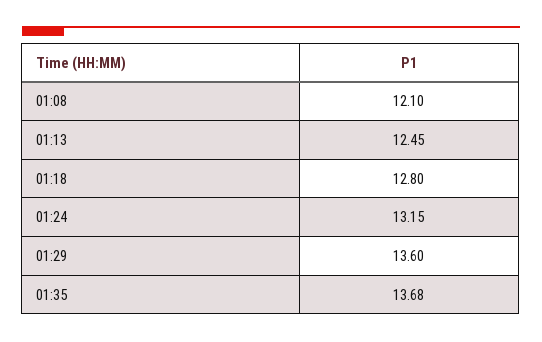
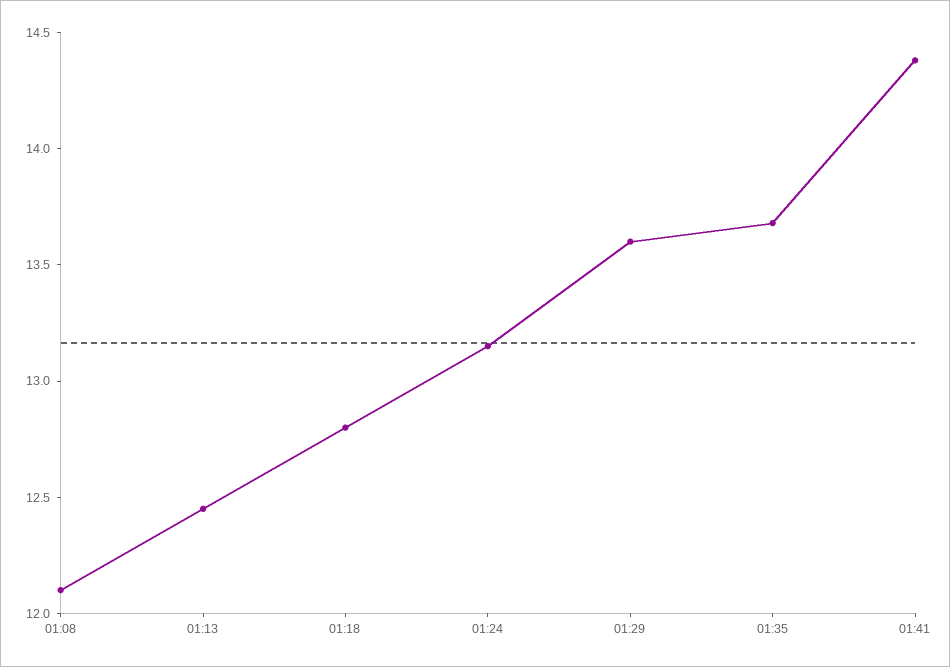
01:41: none -> 14.4

